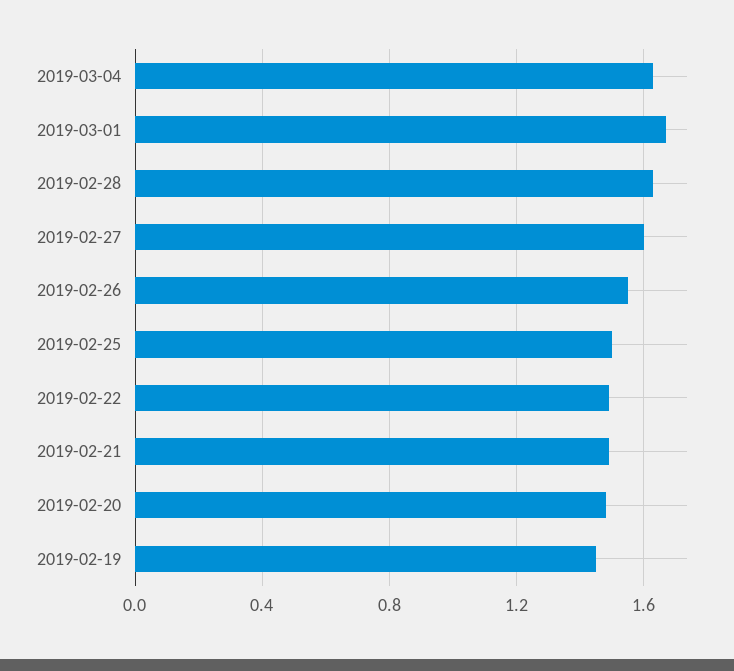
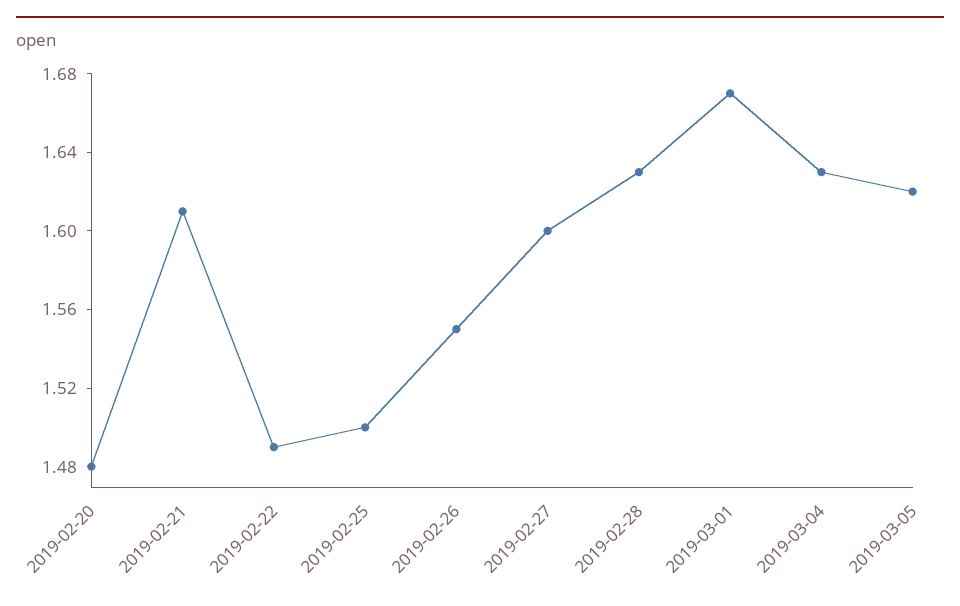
2019-02-21: 1.5 -> 1.61
2019-02-19: 1.45 -> none
2019-03-05: none -> 1.62

